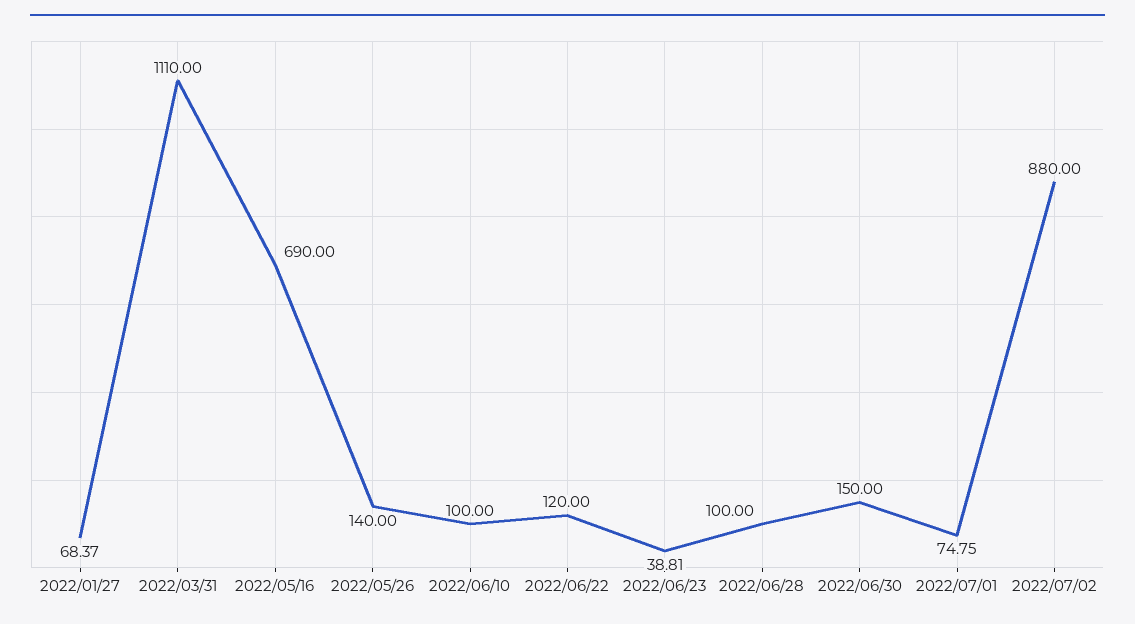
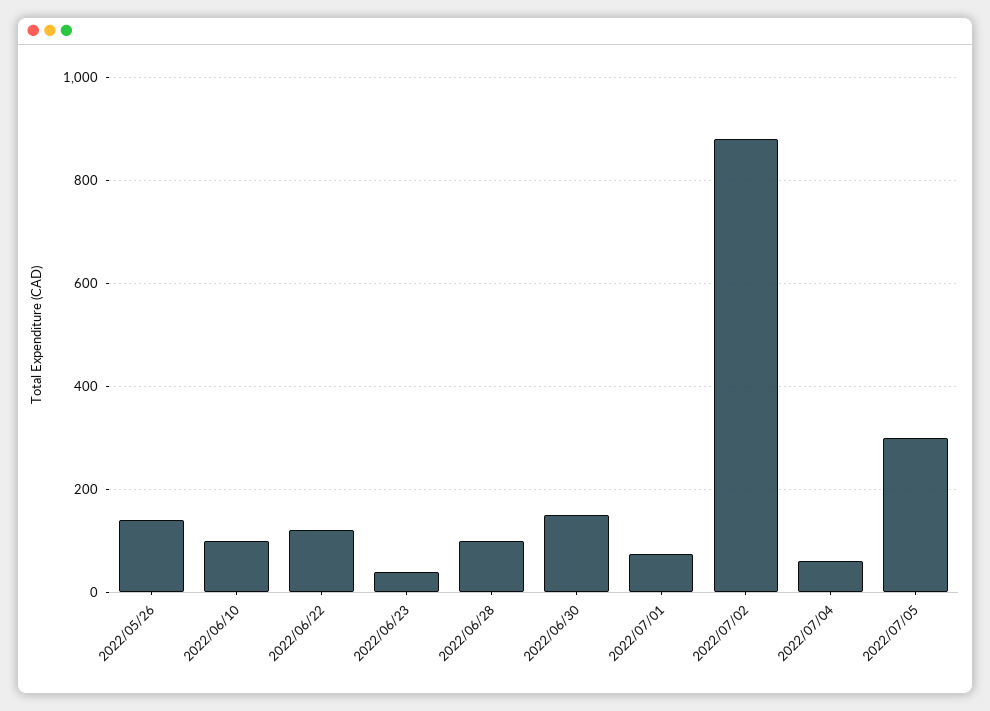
2022/01/27: 68.37 -> none
2022/03/31: 1110 -> none
2022/05/16: 690 -> none
2022/07/04: none -> 60
2022/07/05: none -> 300

